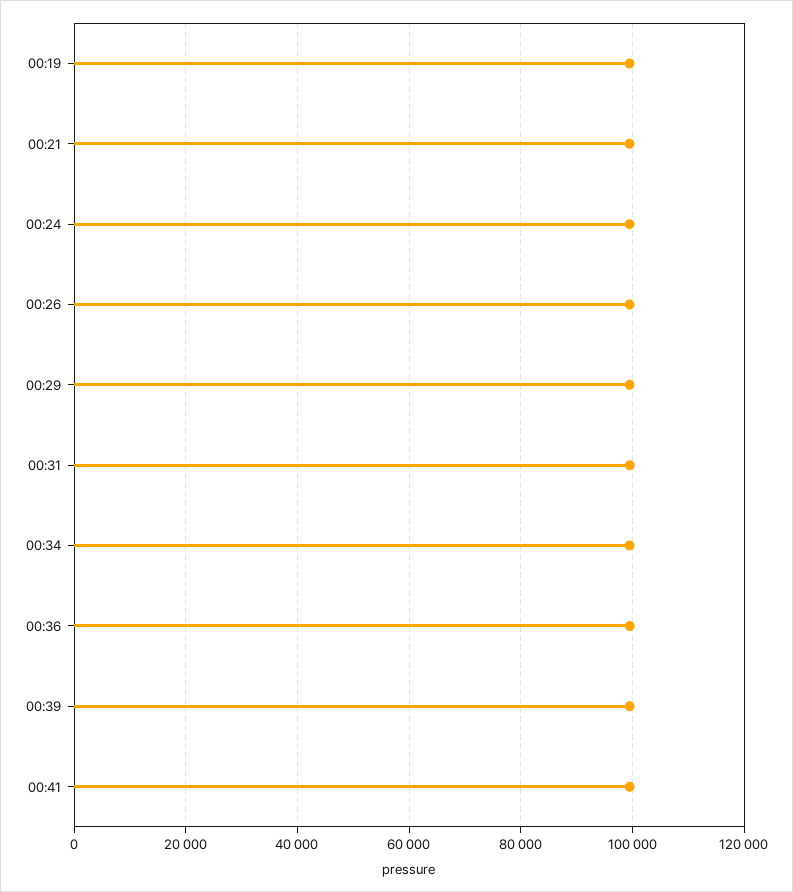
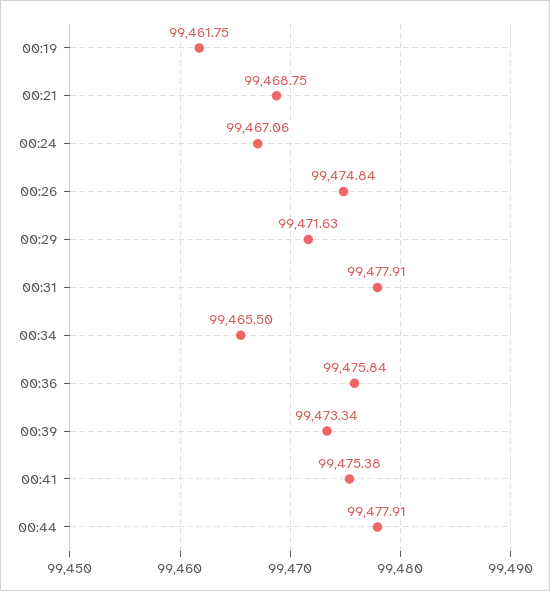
00:44: none -> 99477.91

